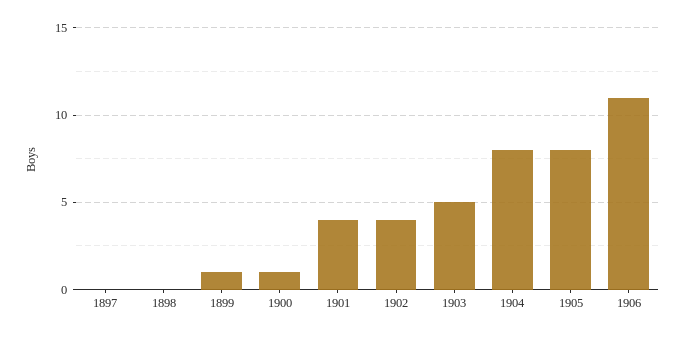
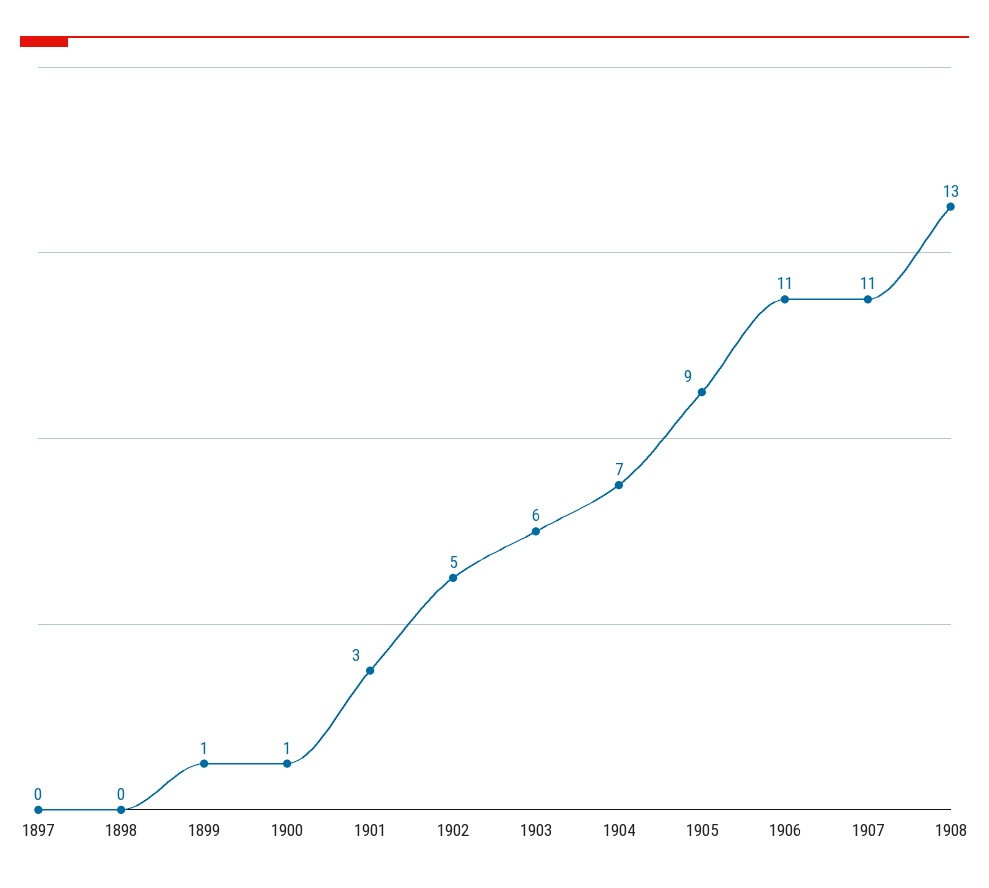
1901: 4 -> 3
1902: 4 -> 5
1903: 5 -> 6
1904: 8 -> 7
1905: 8 -> 9
1907: none -> 11
1908: none -> 13

